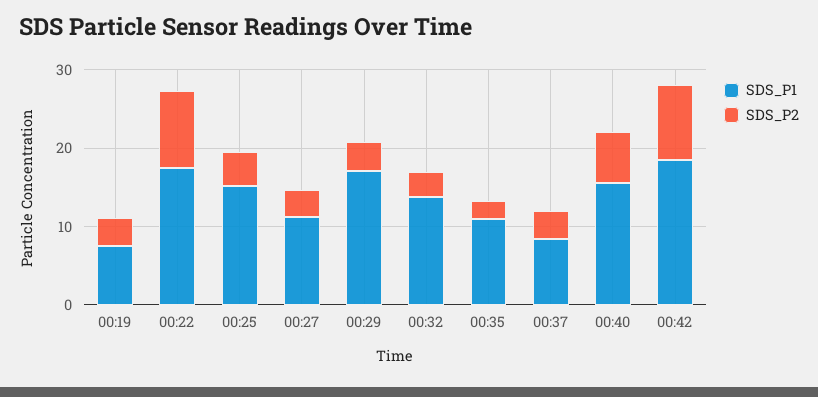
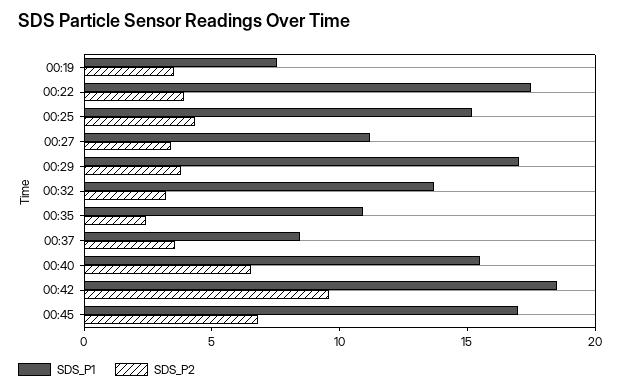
SDS_P2, 00:22: 10 -> 4
SDS_P1, 00:45: none -> 17
SDS_P2, 00:45: none -> 7

